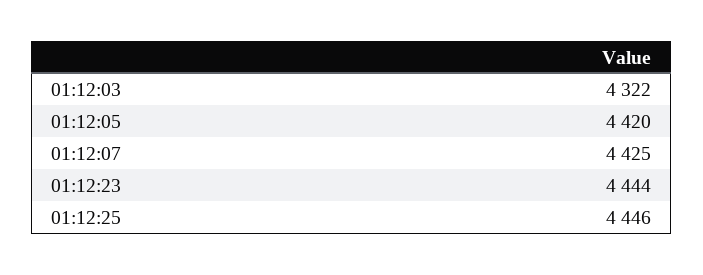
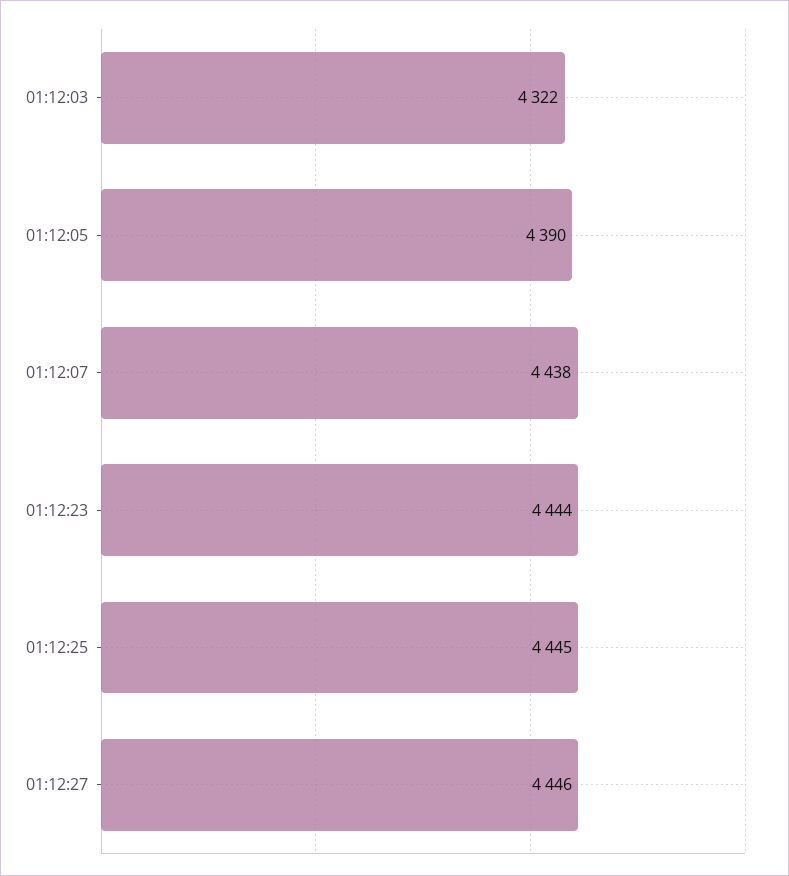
01:12:05: 4420 -> 4390
01:12:07: 4425 -> 4438
01:12:25: 4446 -> 4445
01:12:27: none -> 4446

